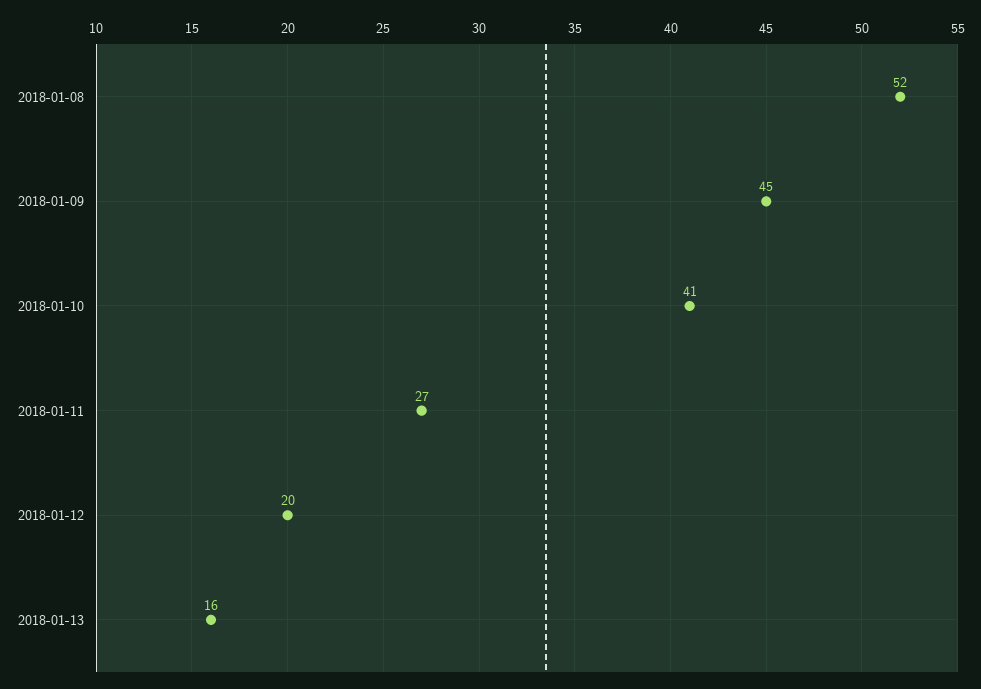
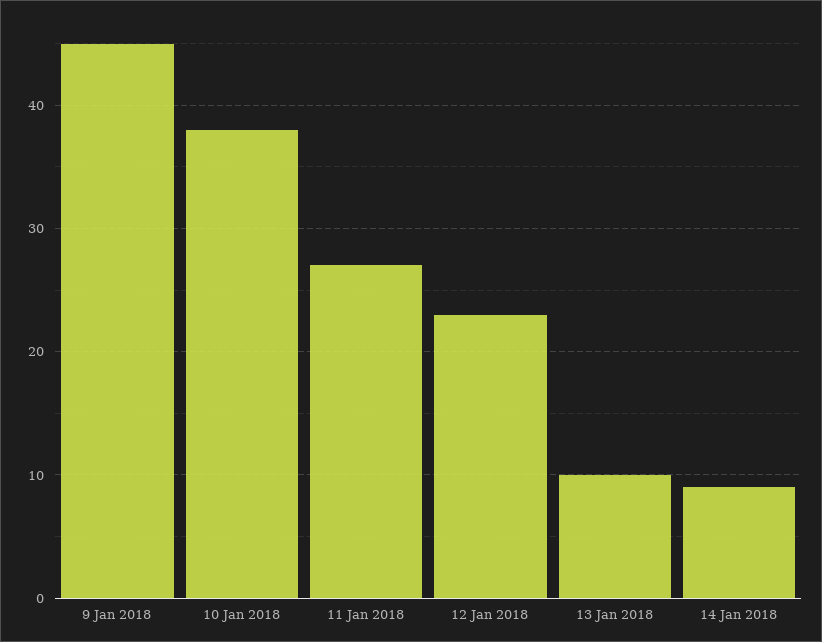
2018-01-08: 52 -> none
2018-01-10: 41 -> 38
2018-01-12: 20 -> 23
2018-01-13: 16 -> 10
14 Jan 2018: none -> 9

